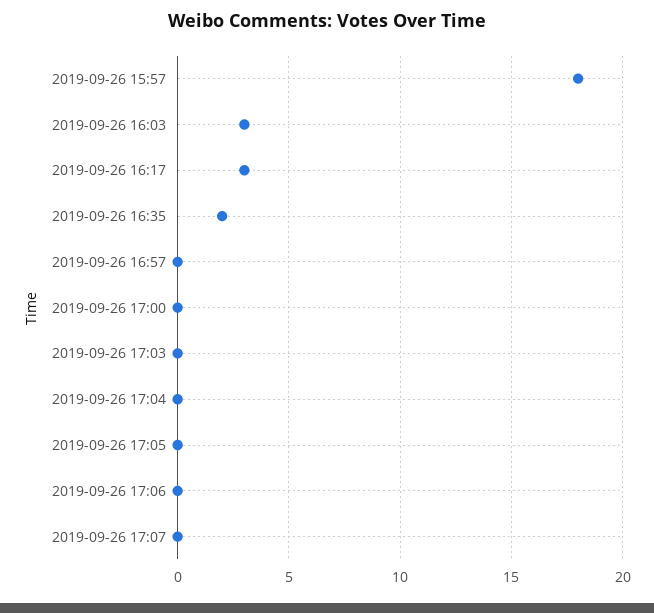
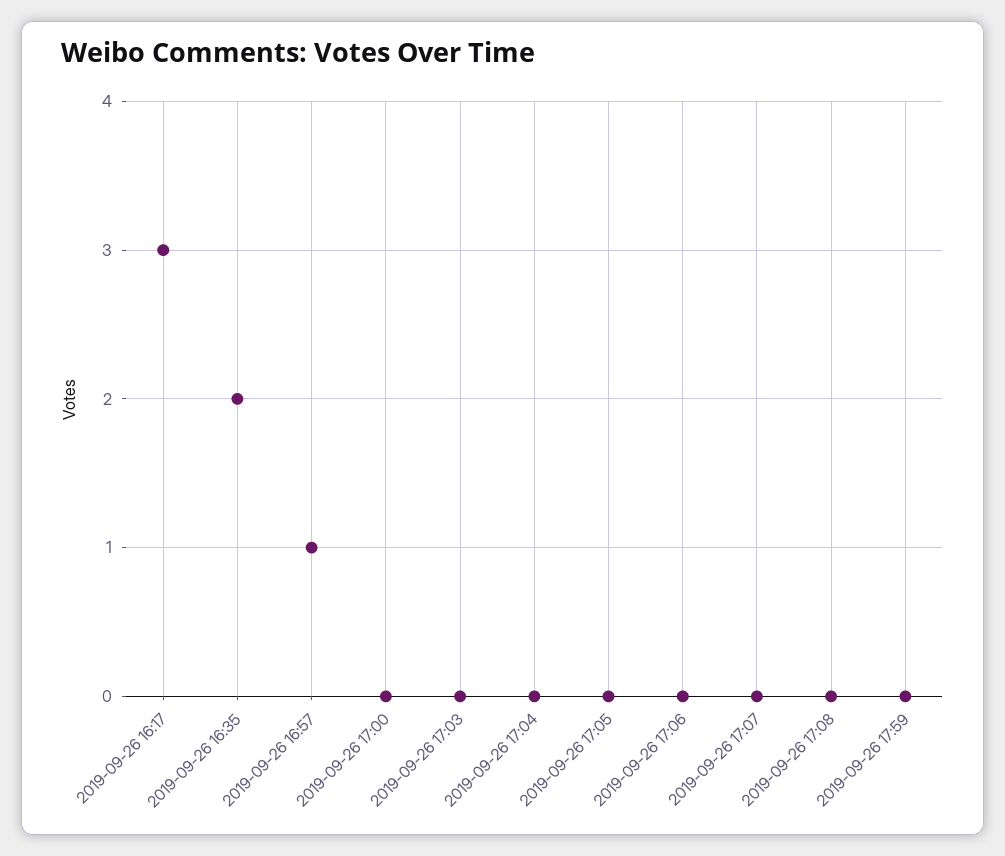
2019-09-26 15:57: 18 -> none
2019-09-26 16:03: 3 -> none
2019-09-26 16:57: 0 -> 1
2019-09-26 17:08: none -> 0
2019-09-26 17:59: none -> 0

